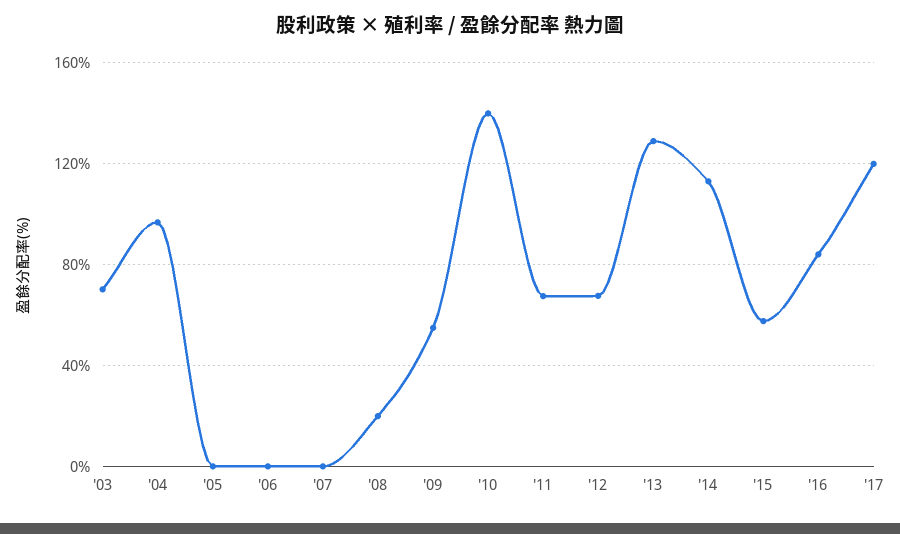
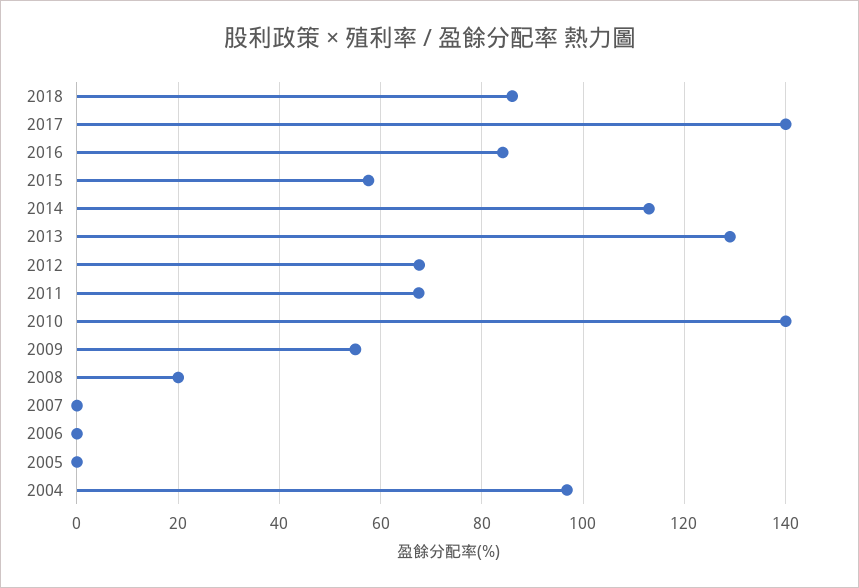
'03: 70 -> none
'17: 120 -> 140
2018: none -> 86

